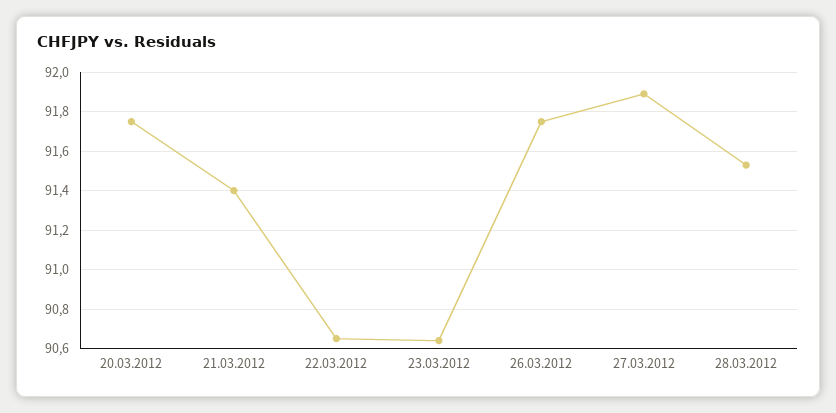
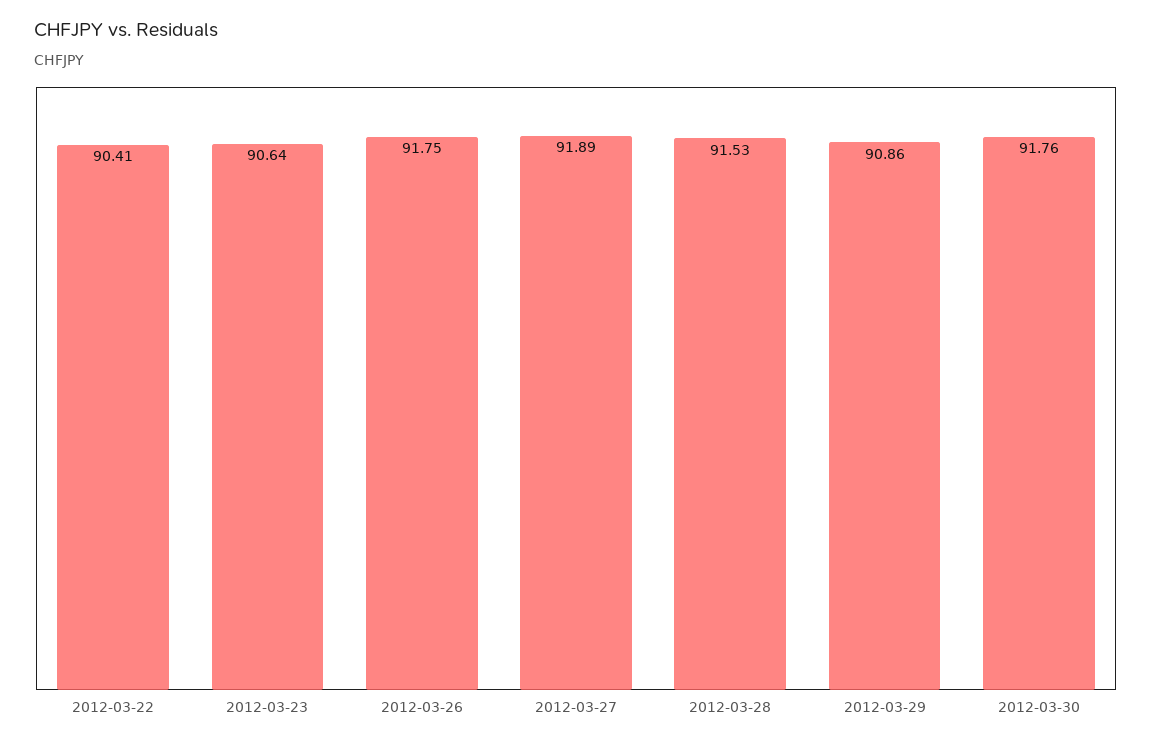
20.03.2012: 91.75 -> none
21.03.2012: 91.4 -> none
22.03.2012: 90.65 -> 90.41
2012-03-29: none -> 90.86
2012-03-30: none -> 91.76

